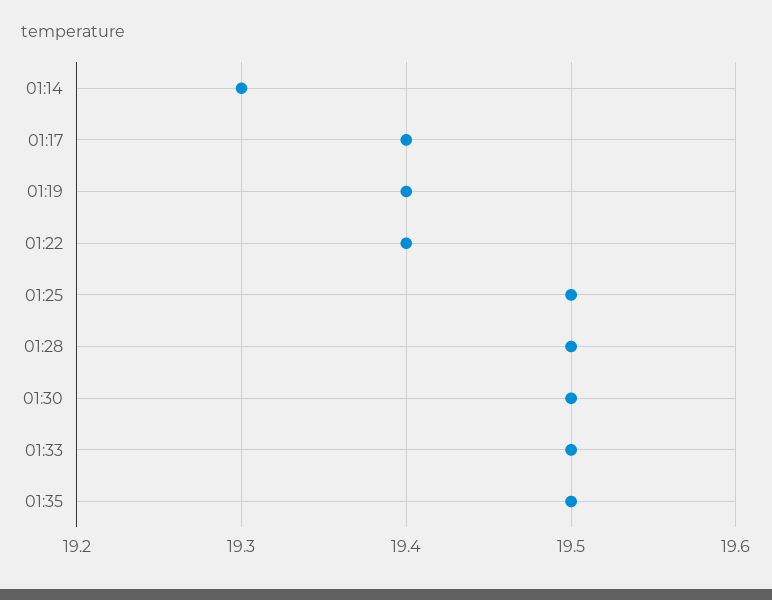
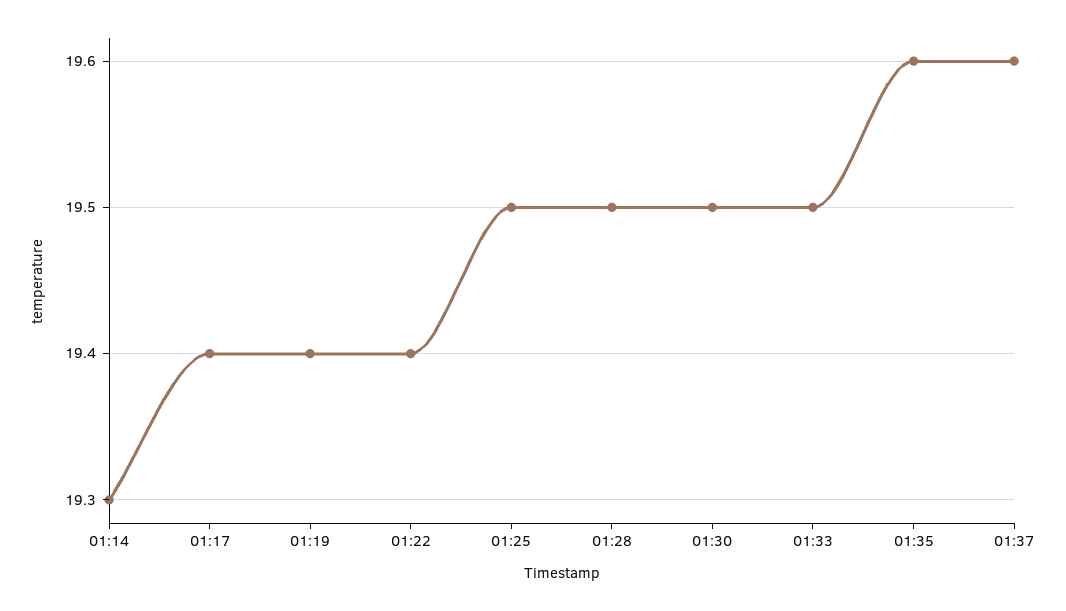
01:35: 19.5 -> 19.6
01:37: none -> 19.6

